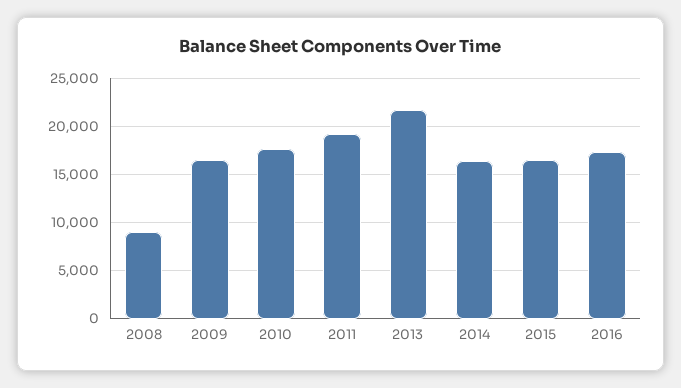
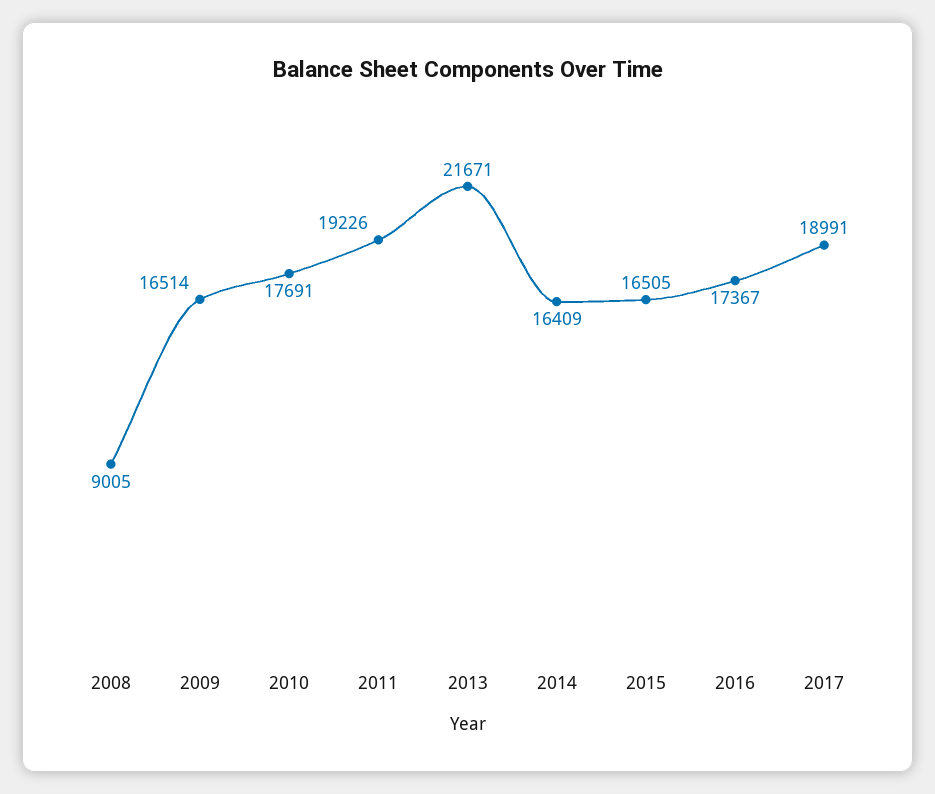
2017: none -> 18991

